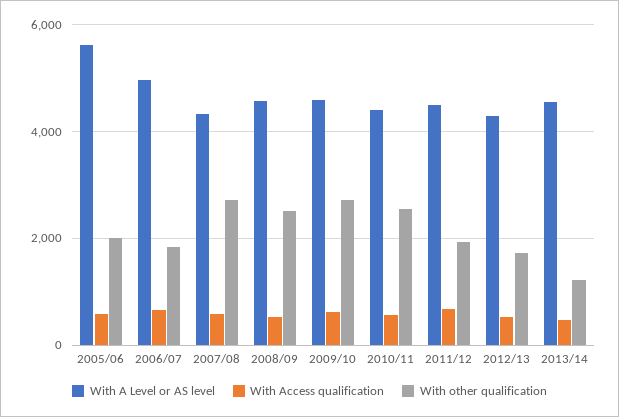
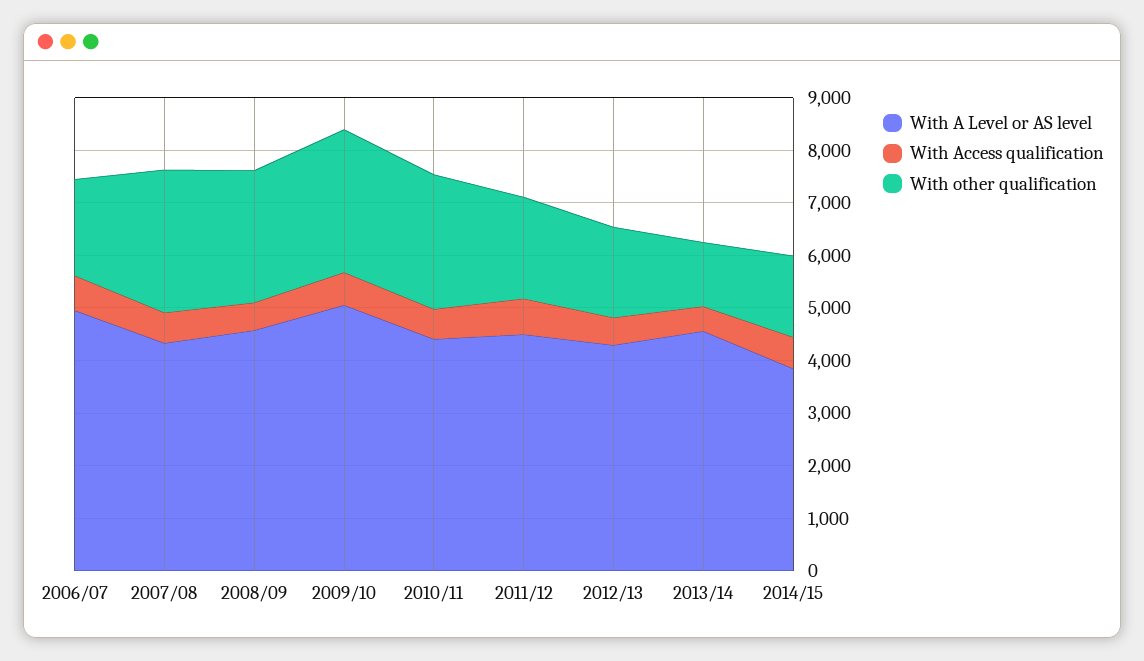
With A Level or AS level, 2005/06: 5600 -> none
With Access qualification, 2005/06: 600 -> none
With other qualification, 2005/06: 2000 -> none
With A Level or AS level, 2009/10: 4600 -> 5000
With A Level or AS level, 2014/15: none -> 3800
With Access qualification, 2014/15: none -> 600
With other qualification, 2014/15: none -> 1600

